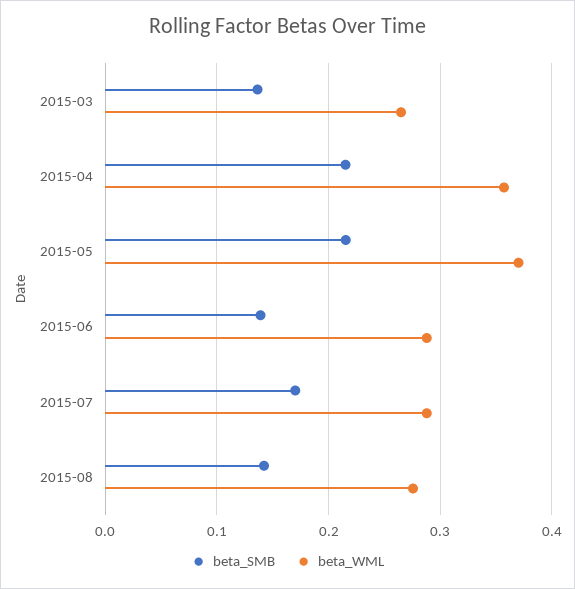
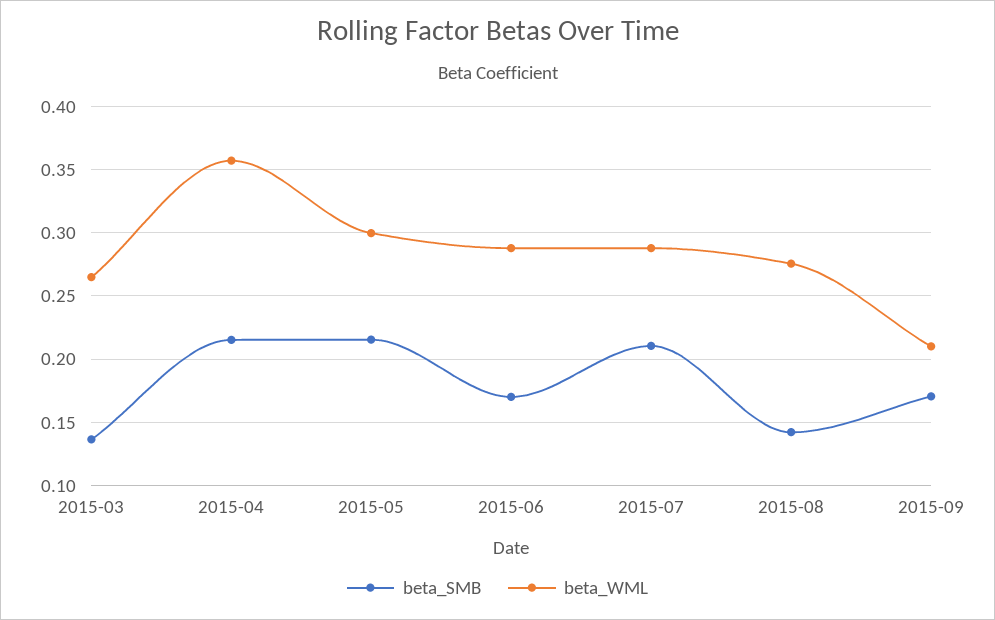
beta_WML, 2015-05: 0.37 -> 0.3
beta_SMB, 2015-06: 0.14 -> 0.17
beta_SMB, 2015-07: 0.17 -> 0.21
beta_SMB, 2015-09: none -> 0.17
beta_WML, 2015-09: none -> 0.21

